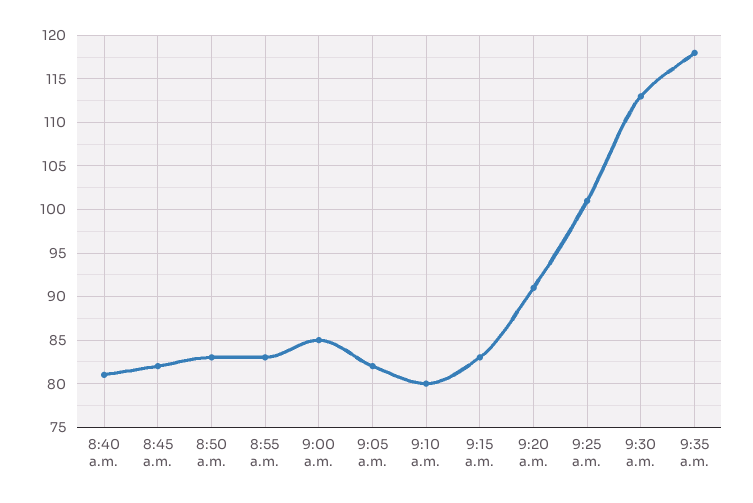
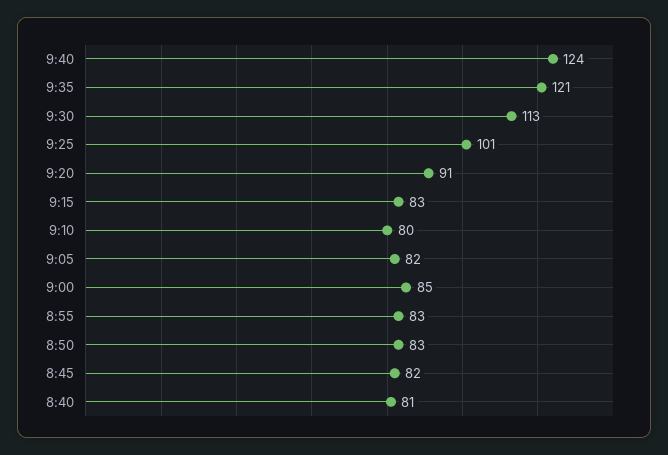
9:35 a.m.: 118 -> 121
9:40: none -> 124

